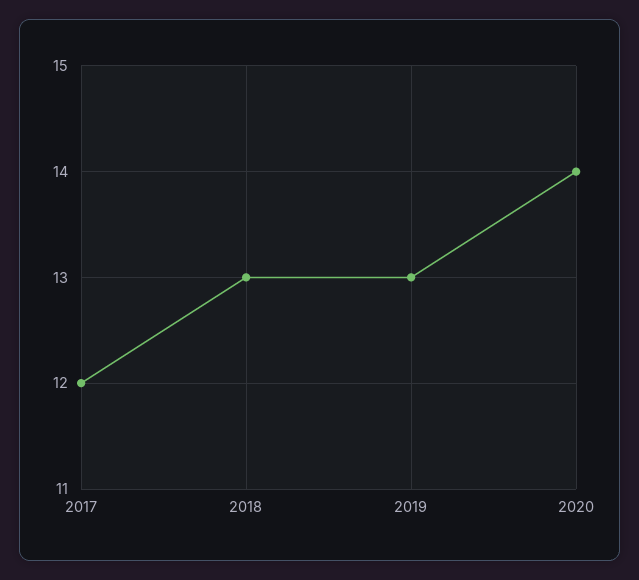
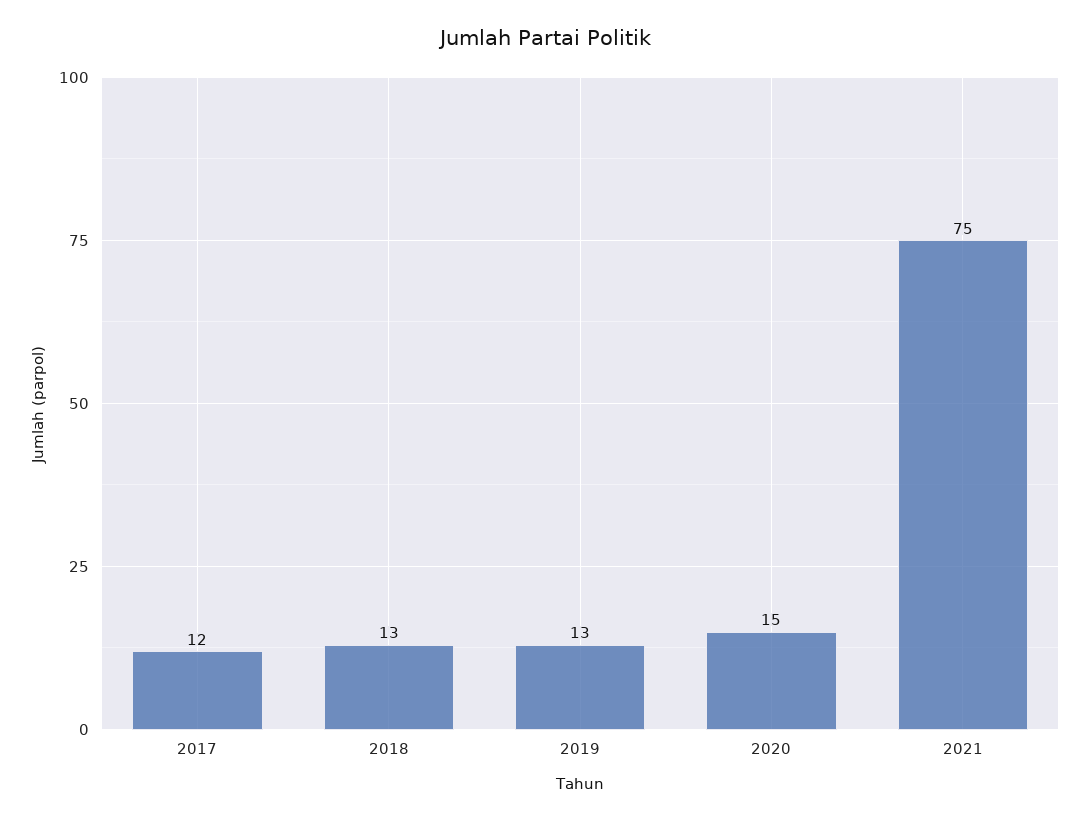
2020: 14 -> 15
2021: none -> 75

